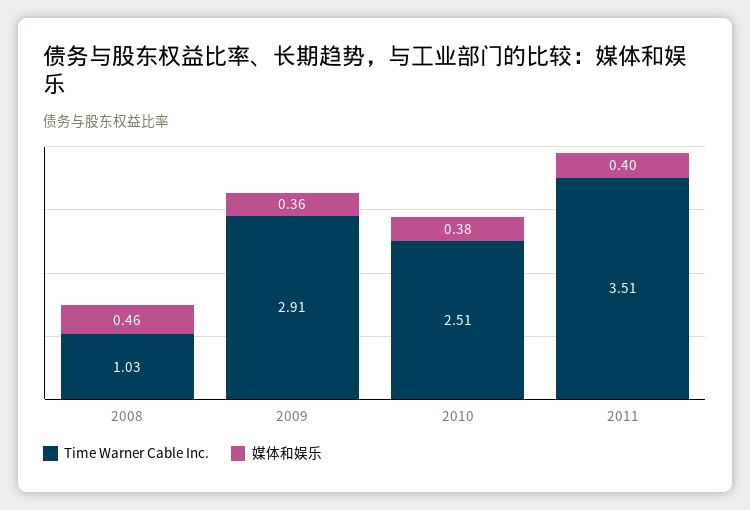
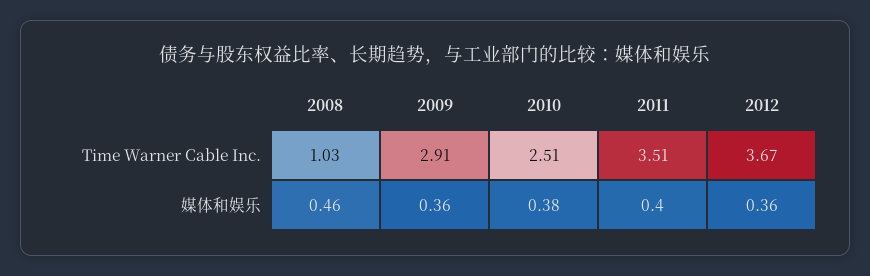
Time Warner Cable Inc., 2012: none -> 3.67
媒体和娱乐, 2012: none -> 0.36

